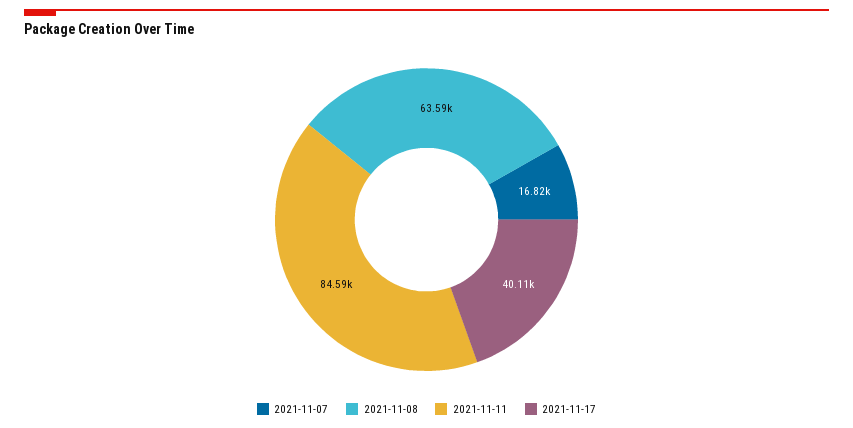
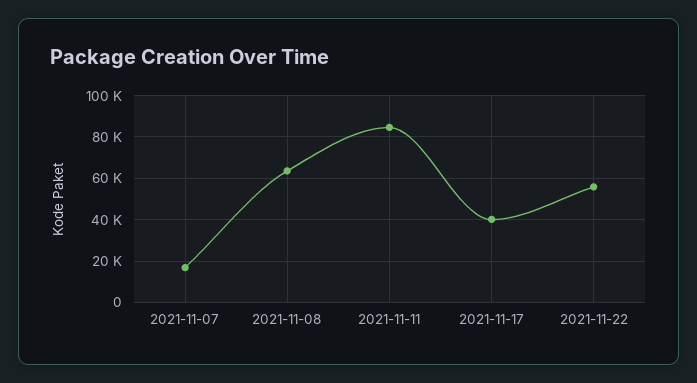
2021-11-22: none -> 55000

